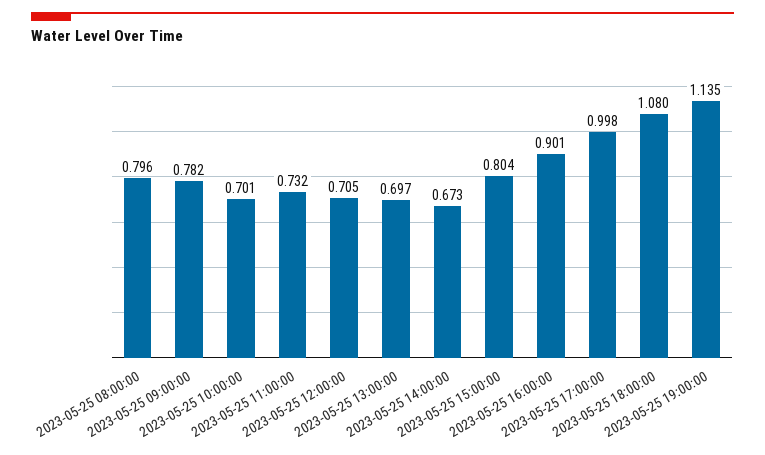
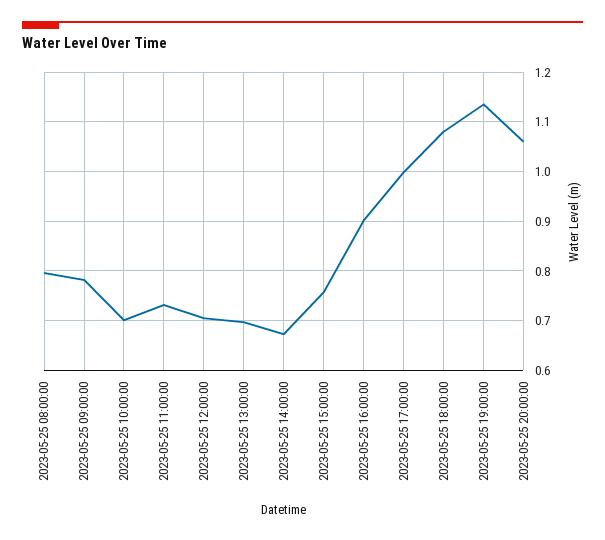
2023-05-25 15:00:00: 0.804 -> 0.76
2023-05-25 20:00:00: none -> 1.06

